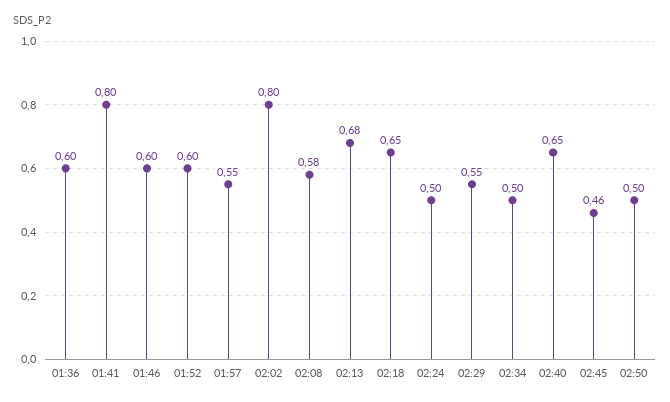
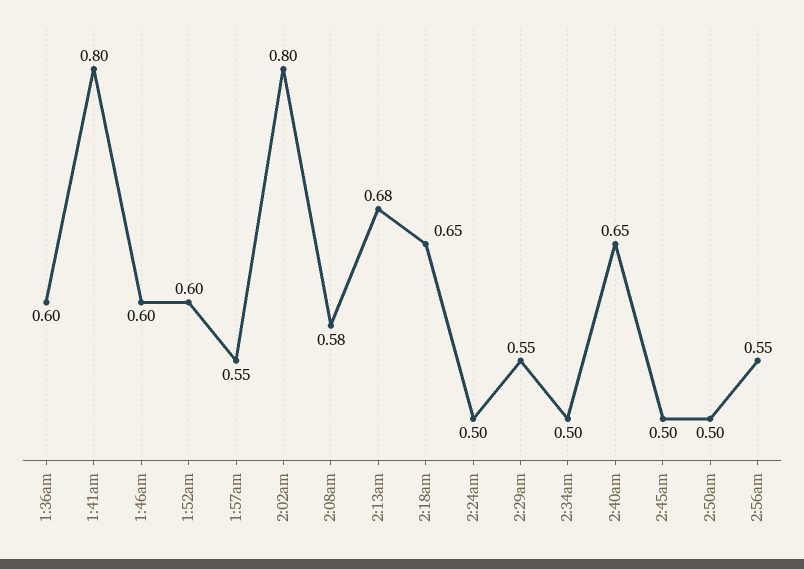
02:45: 0.46 -> 0.5
2:56am: none -> 0.55

